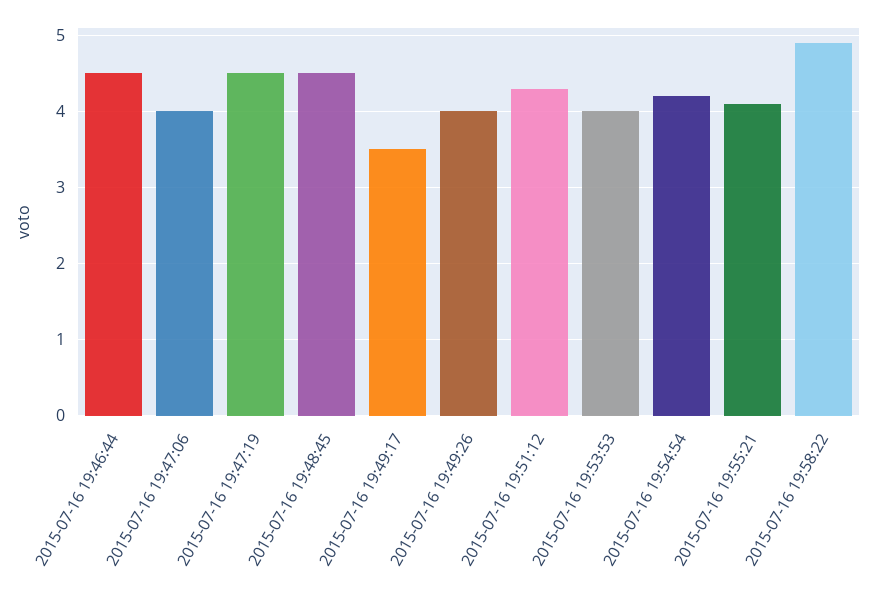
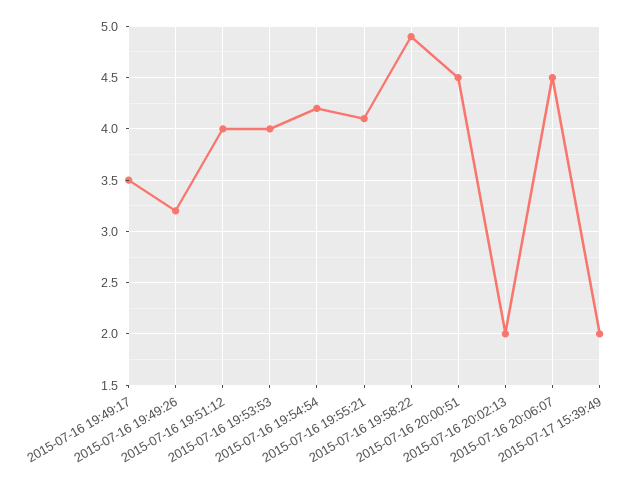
2015-07-16 19:46:44: 4.5 -> none
2015-07-16 19:47:06: 4 -> none
2015-07-16 19:47:19: 4.5 -> none
2015-07-16 19:48:45: 4.5 -> none
2015-07-16 19:49:26: 4 -> 3.2
2015-07-16 19:51:12: 4.3 -> 4
2015-07-16 20:00:51: none -> 4.5
2015-07-16 20:02:13: none -> 2
2015-07-16 20:06:07: none -> 4.5
2015-07-17 15:39:49: none -> 2

